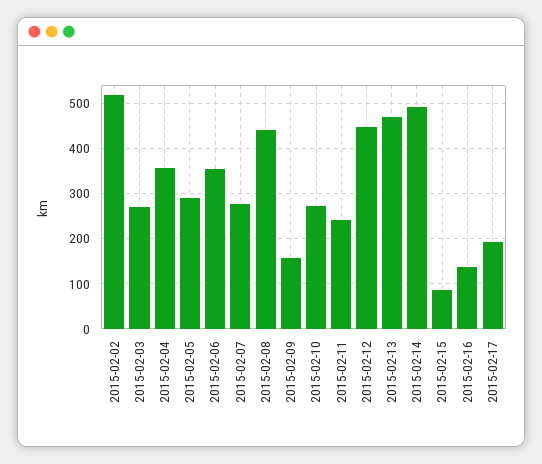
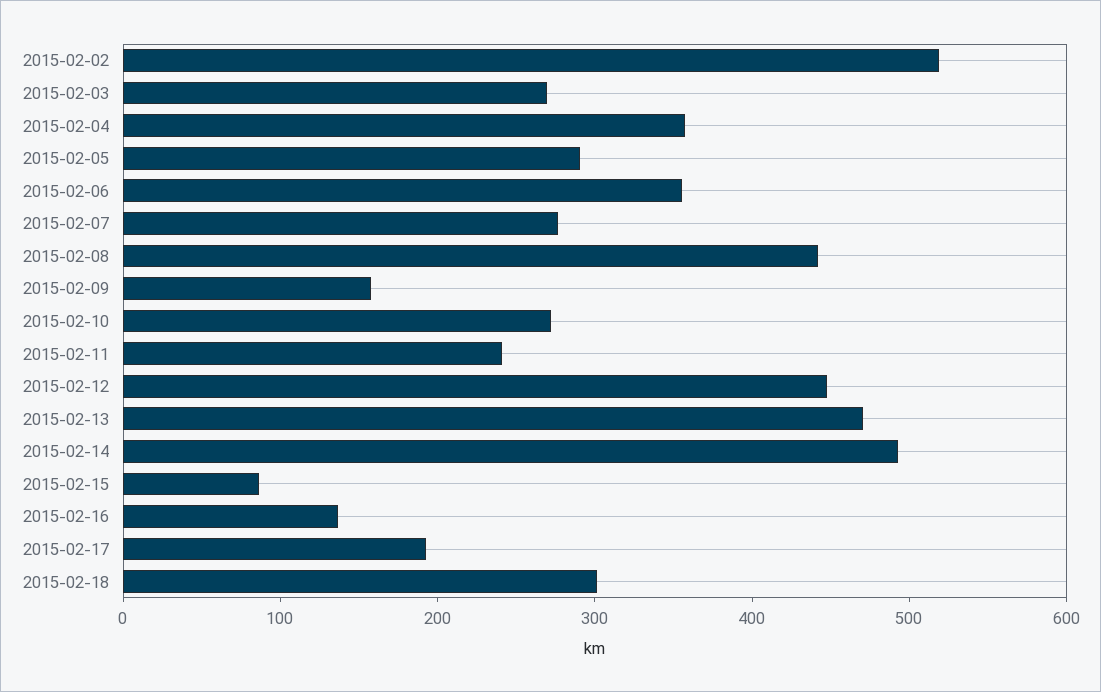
2015-02-18: none -> 300

